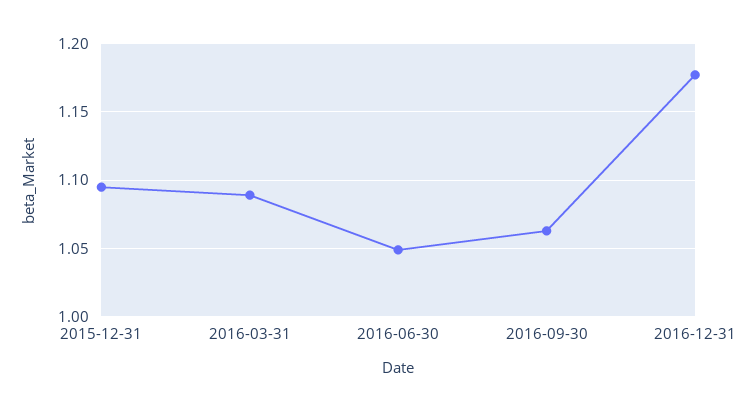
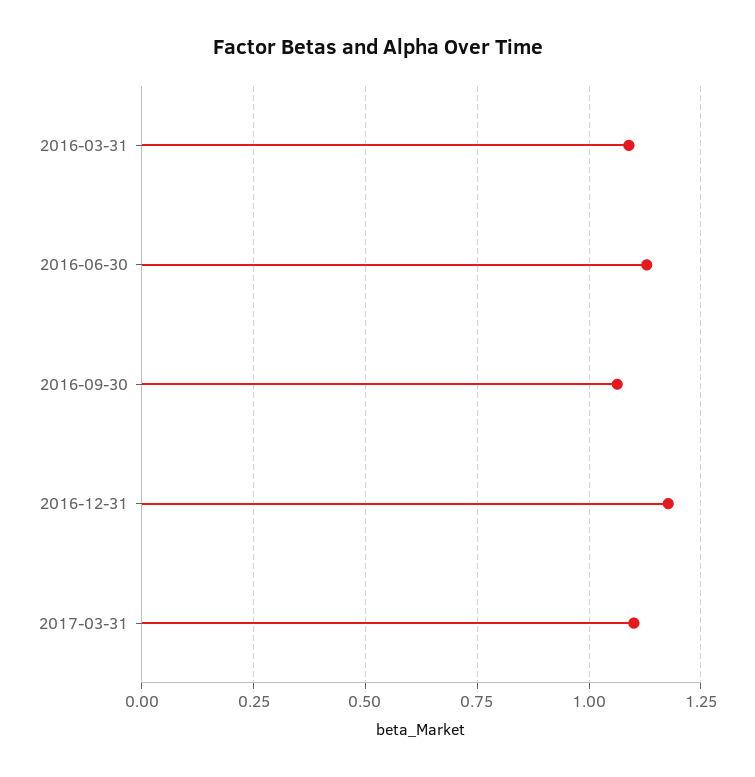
2015-12-31: 1.095 -> none
2016-06-30: 1.05 -> 1.125
2017-03-31: none -> 1.1

